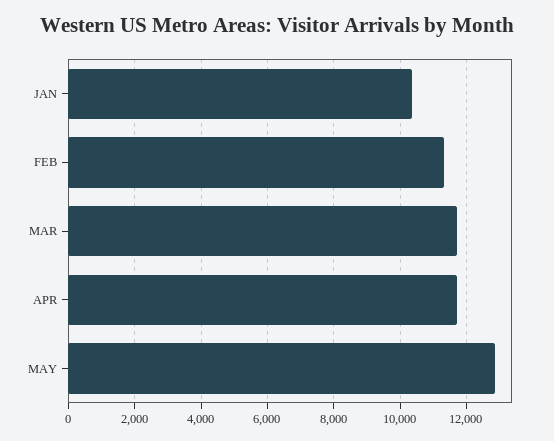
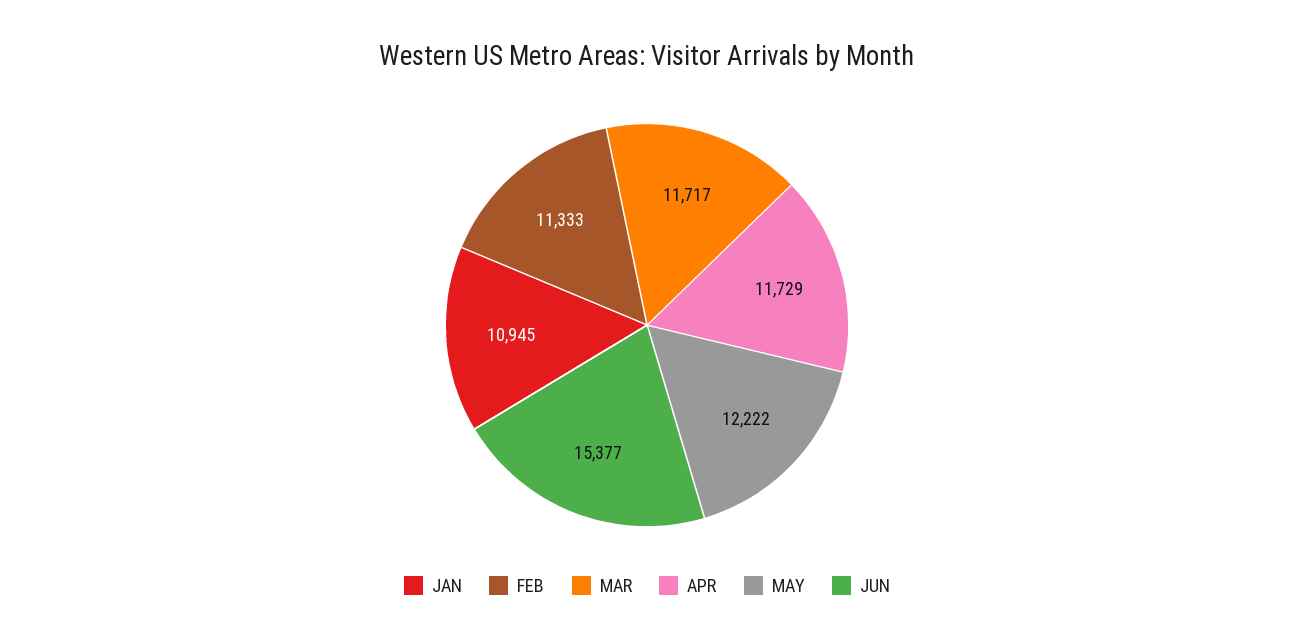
JAN: 10400 -> 10945
MAY: 12800 -> 12222
JUN: none -> 15377

